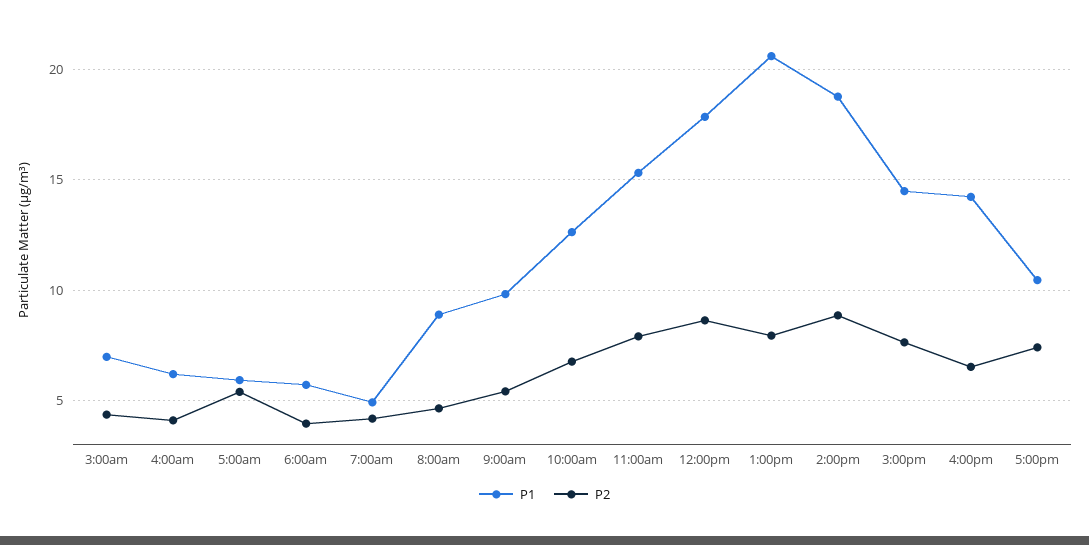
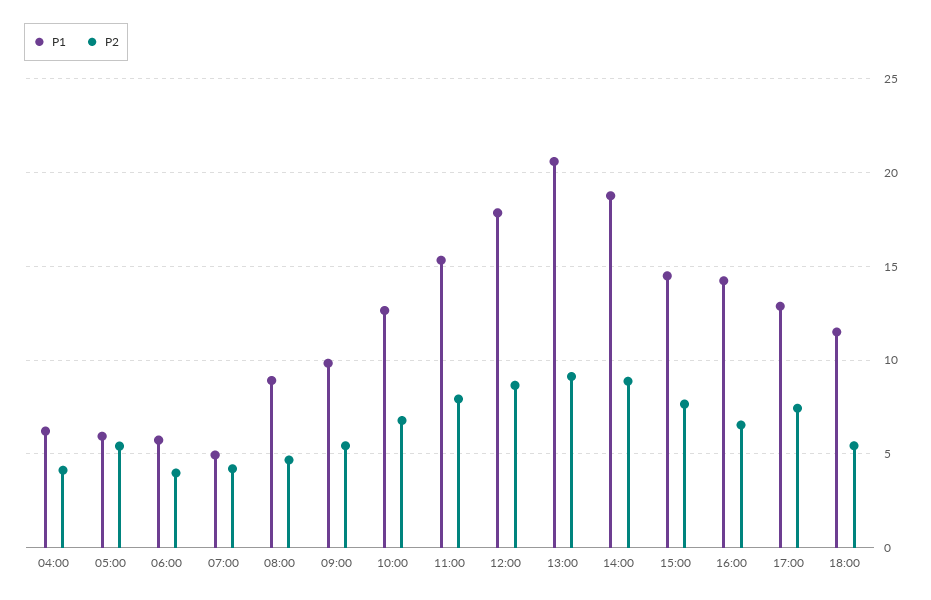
P1, 3:00am: 7 -> none
P2, 3:00am: 4.5 -> none
P2, 1:00pm: 8 -> 9
P1, 5:00pm: 10.5 -> 13
P1, 18:00: none -> 11.5
P2, 18:00: none -> 5.5

